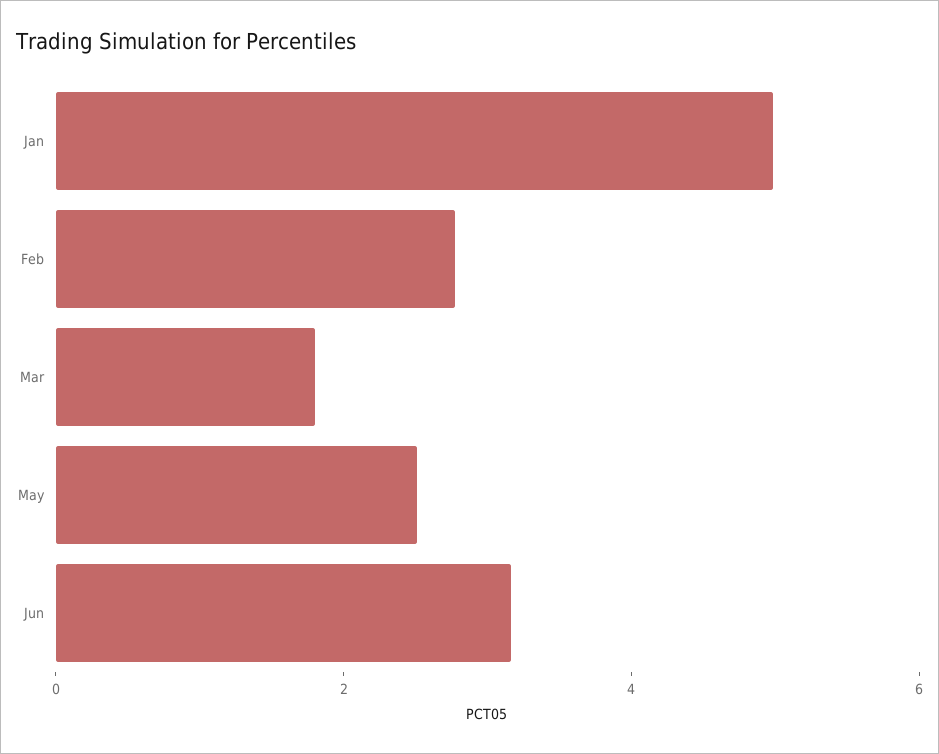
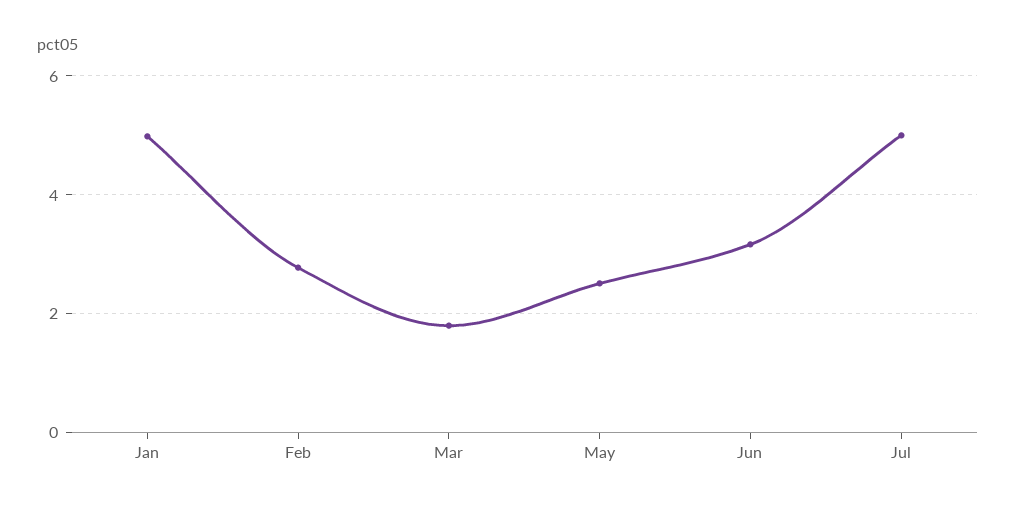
Jul: none -> 5

